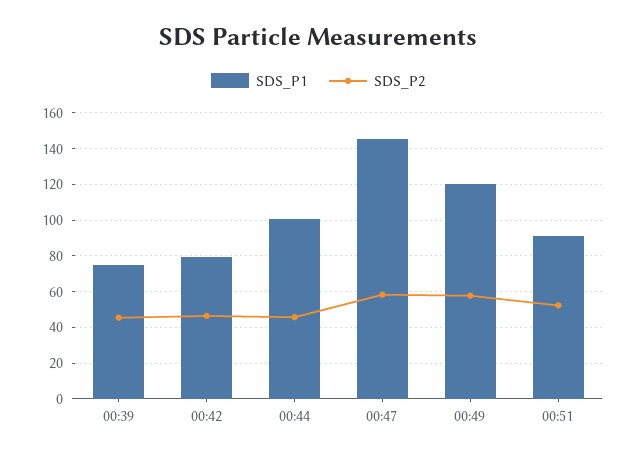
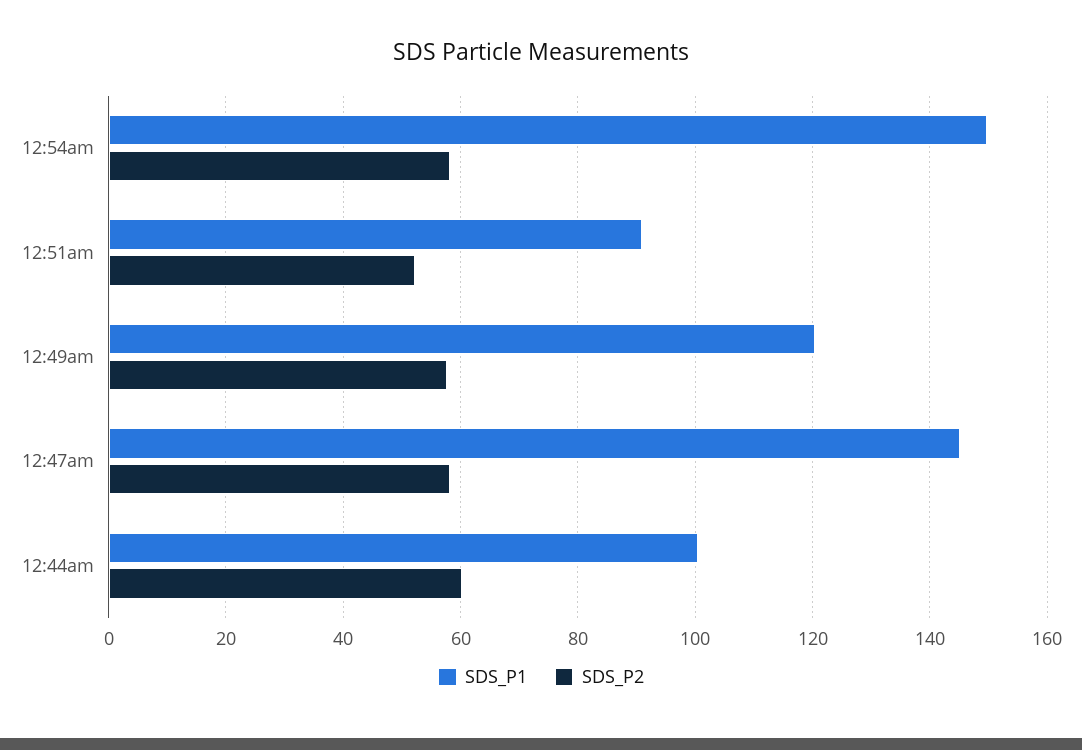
SDS_P1, 00:39: 75 -> none
SDS_P2, 00:39: 45 -> none
SDS_P1, 00:42: 80 -> none
SDS_P2, 00:42: 45 -> none
SDS_P2, 00:44: 45 -> 60
SDS_P1, 12:54am: none -> 150
SDS_P2, 12:54am: none -> 58

